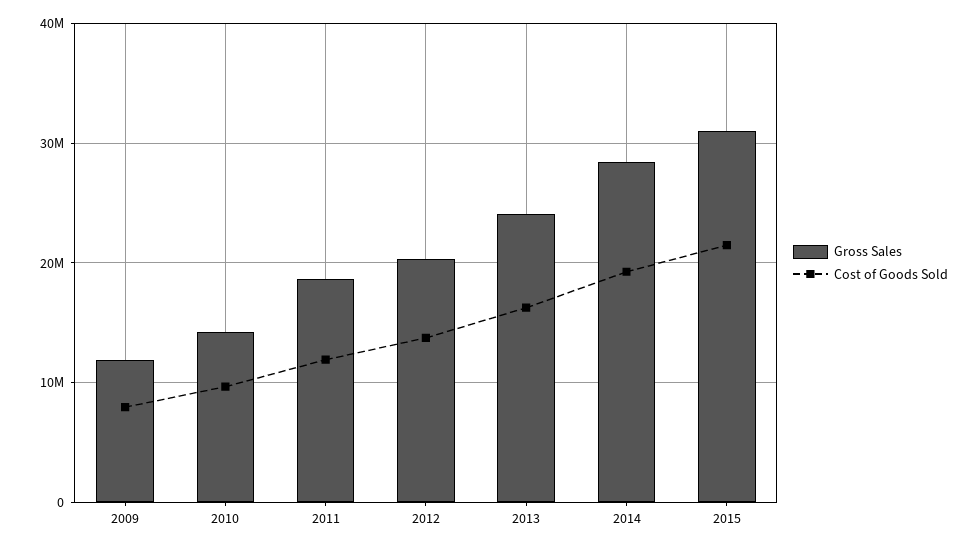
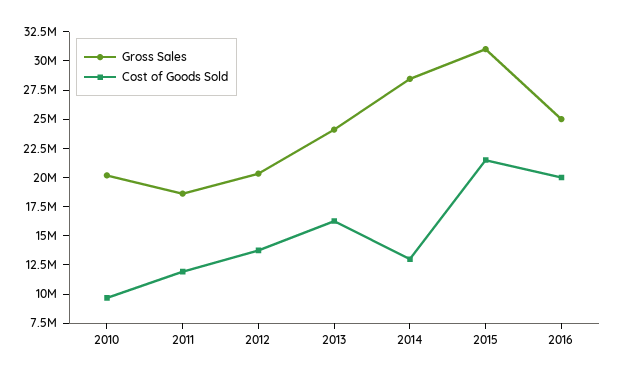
Gross Sales, 2009: 12000000 -> none
Cost of Goods Sold, 2009: 8000000 -> none
Gross Sales, 2010: 14000000 -> 20000000
Cost of Goods Sold, 2014: 19000000 -> 12500000
Gross Sales, 2016: none -> 25000000
Cost of Goods Sold, 2016: none -> 20000000

